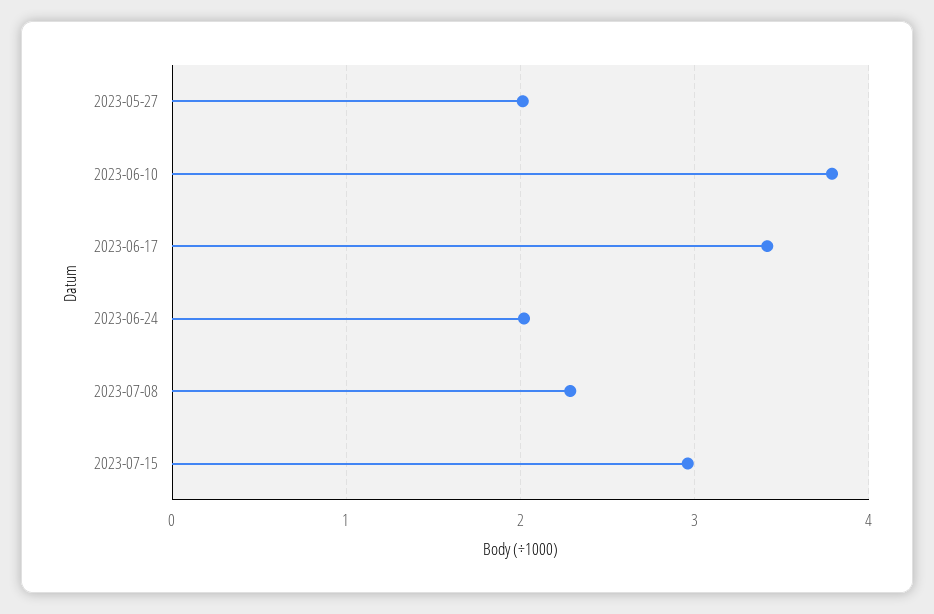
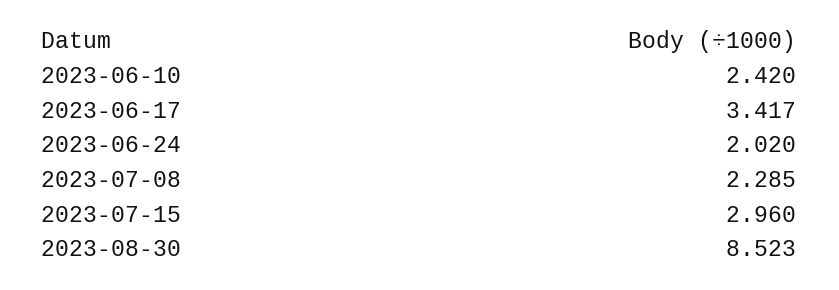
2023-05-27: 2 -> none
2023-06-10: 3.8 -> 2.42
2023-08-30: none -> 8.523

